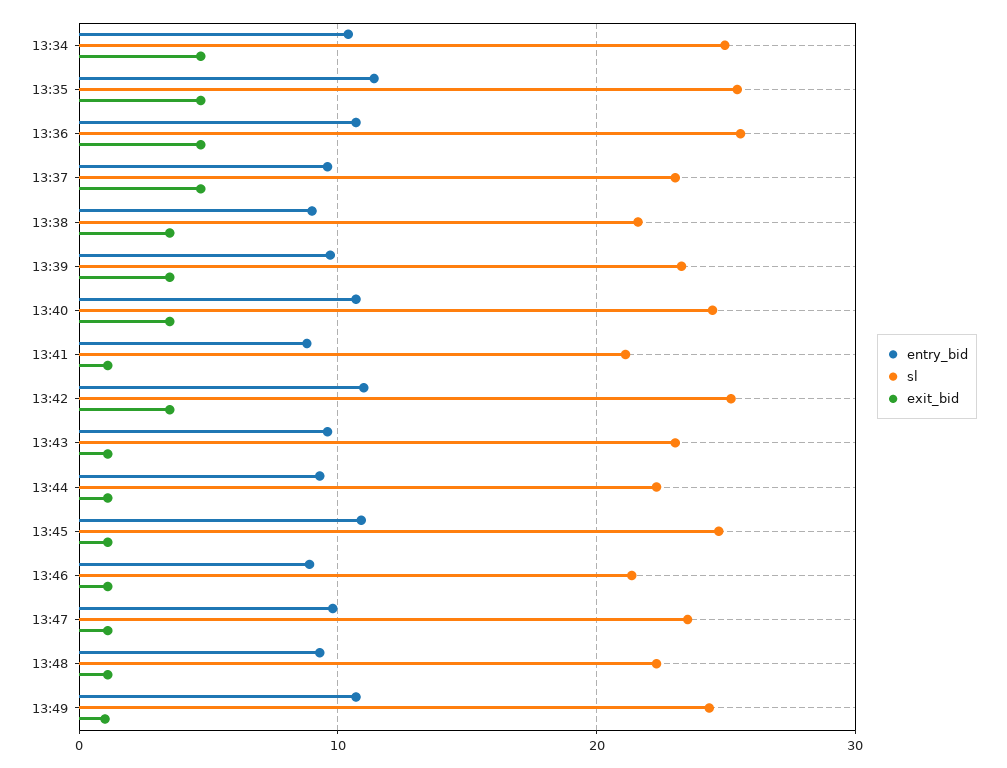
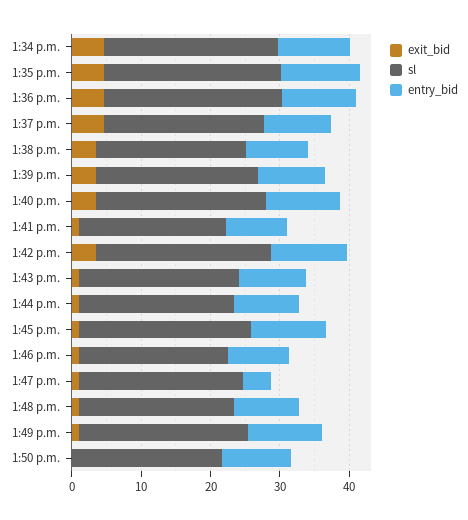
entry_bid, 13:47: 10 -> 4
exit_bid, 1:50 p.m.: none -> 0
sl, 1:50 p.m.: none -> 22
entry_bid, 1:50 p.m.: none -> 10

